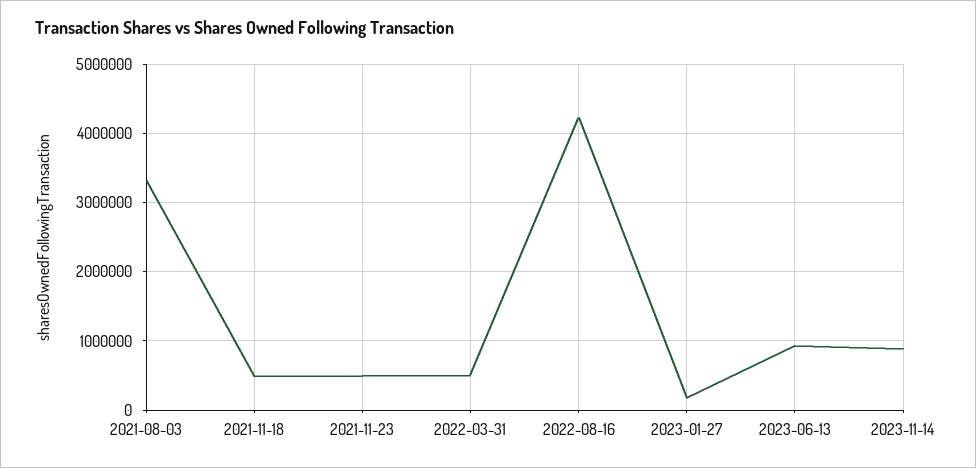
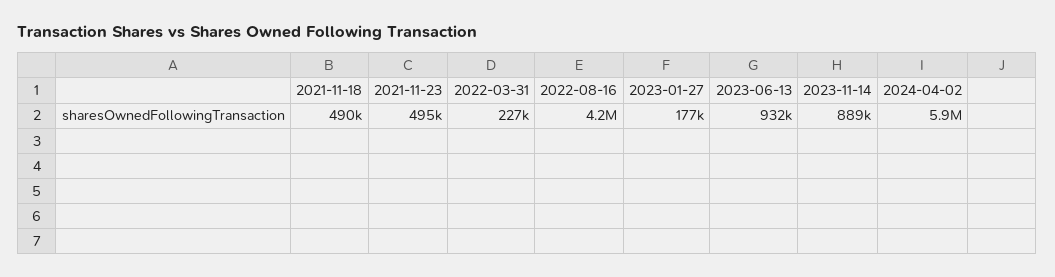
2021-08-03: 3300000 -> none
2022-03-31: 500000 -> 227000
2024-04-02: none -> 5900000

